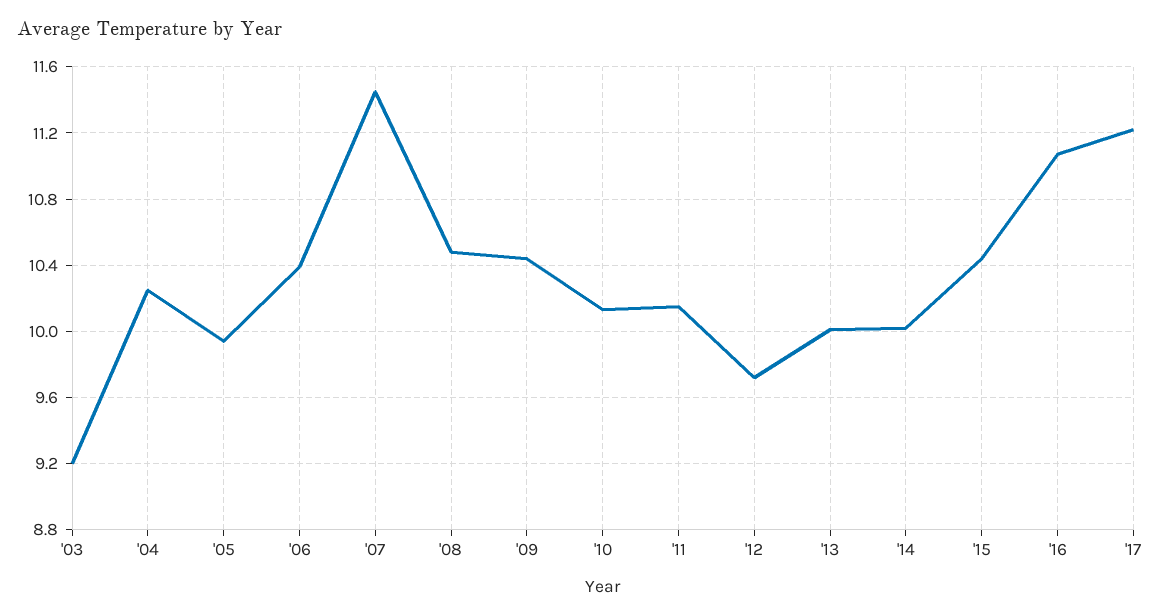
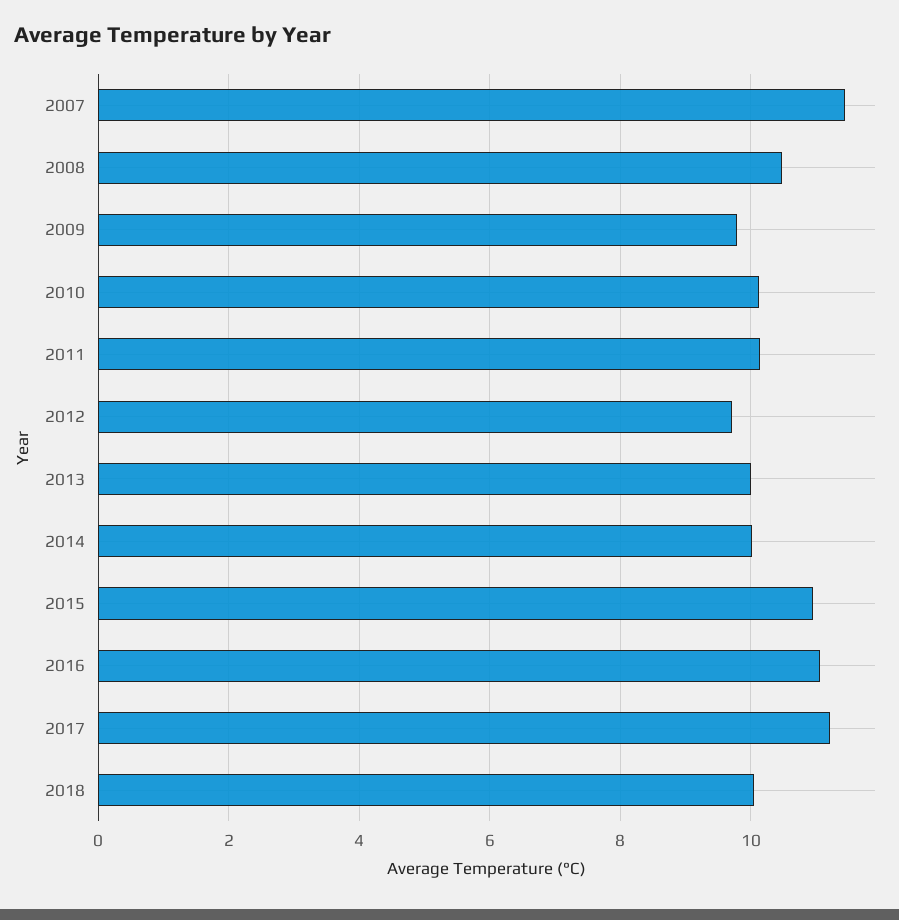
'03: 9.2 -> none
'04: 10.25 -> none
'05: 9.95 -> none
'06: 10.4 -> none
'09: 10.45 -> 9.8
'15: 10.45 -> 11
2018: none -> 10

